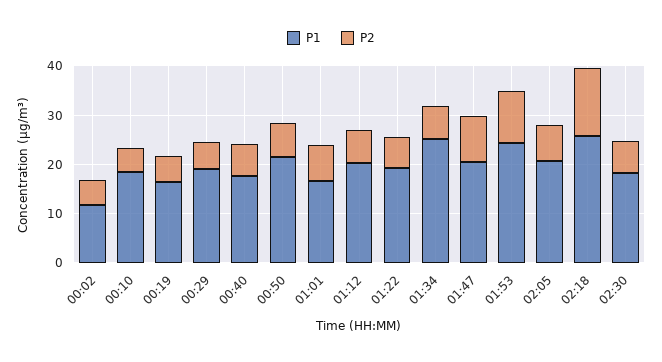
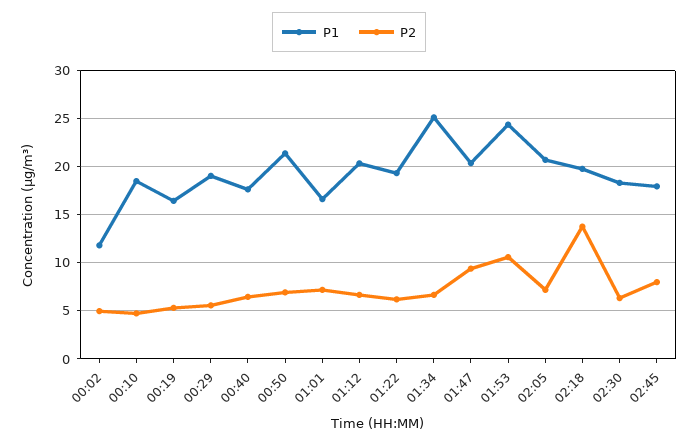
P1, 02:18: 26 -> 20
P1, 02:45: none -> 18
P2, 02:45: none -> 8

